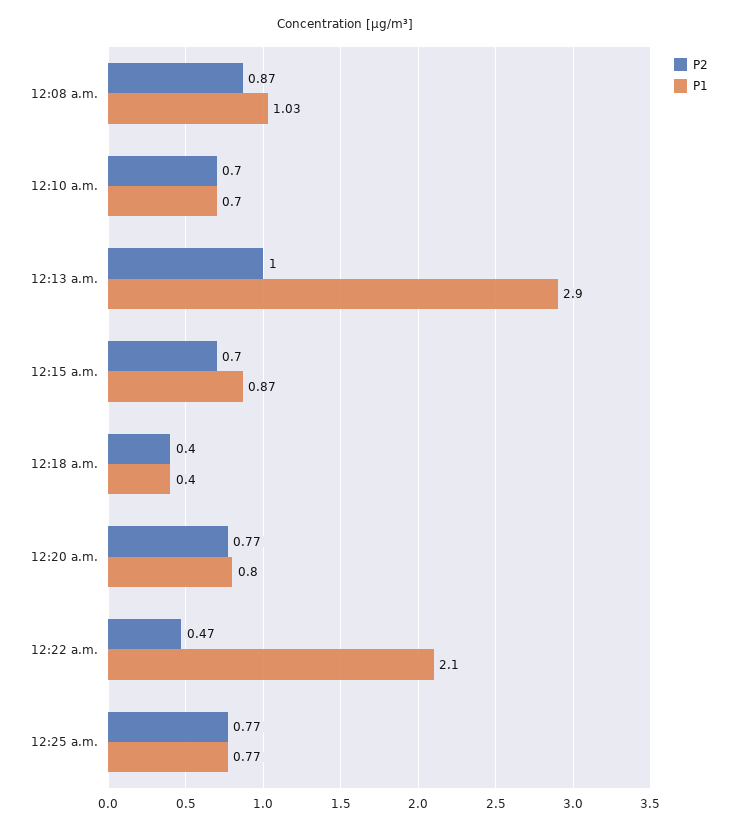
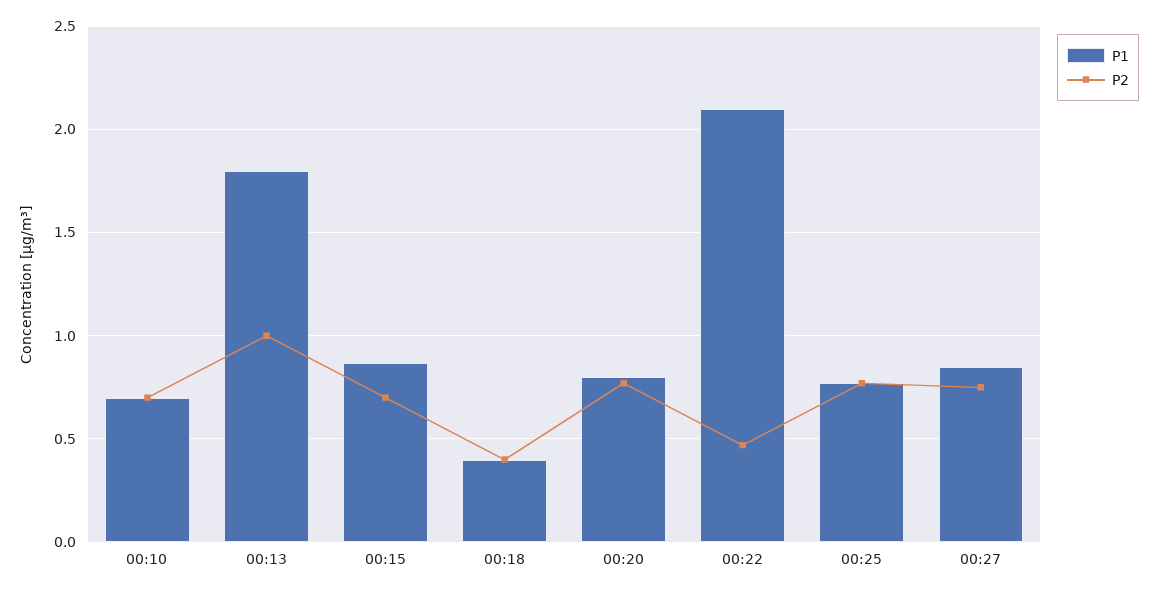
P2, 12:08 a.m.: 0.87 -> none
P1, 12:08 a.m.: 1.03 -> none
P1, 12:13 a.m.: 2.9 -> 1.8
P1, 00:27: none -> 0.85
P2, 00:27: none -> 0.75

